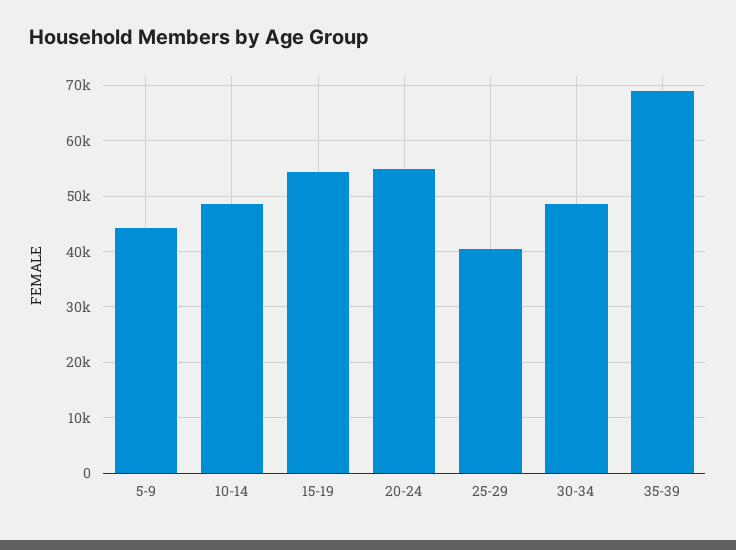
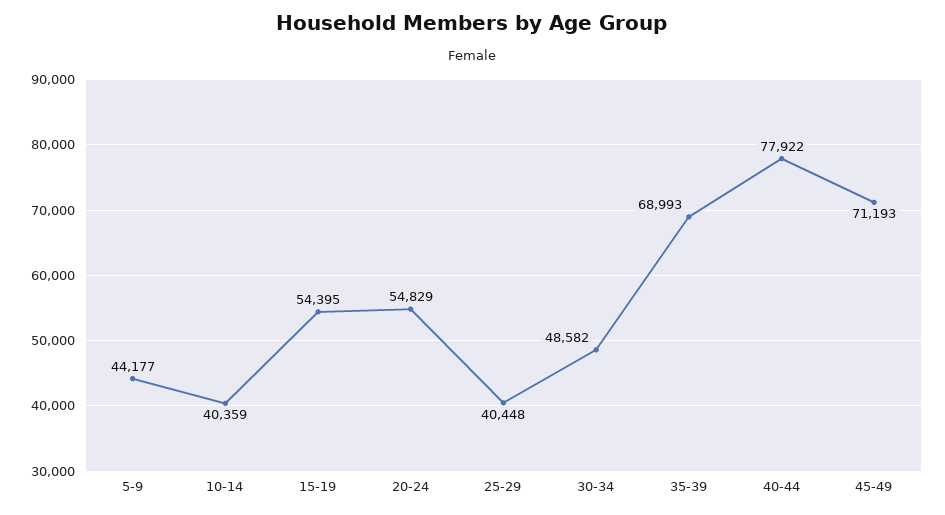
10-14: 48000 -> 40359
40-44: none -> 77922
45-49: none -> 71193

